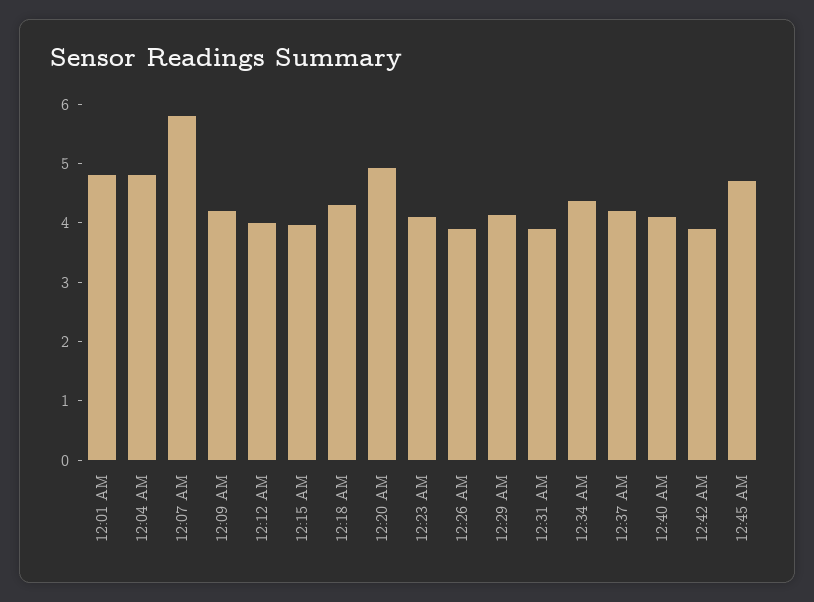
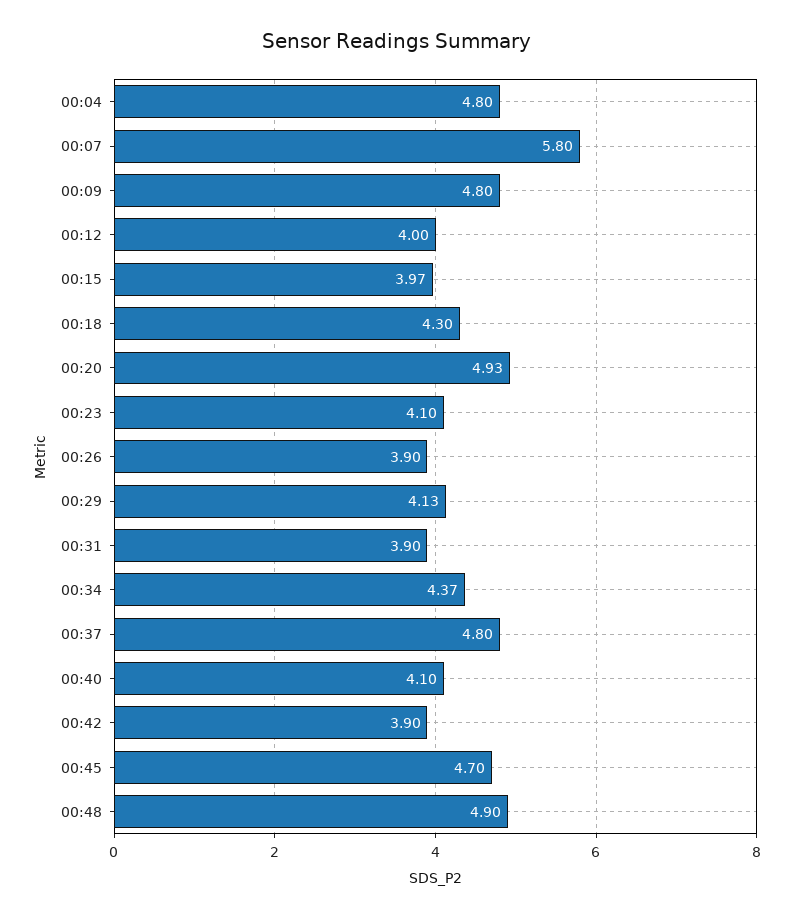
12:01 AM: 4.8 -> none
12:09 AM: 4.2 -> 4.8
12:37 AM: 4.2 -> 4.8
00:48: none -> 4.9

